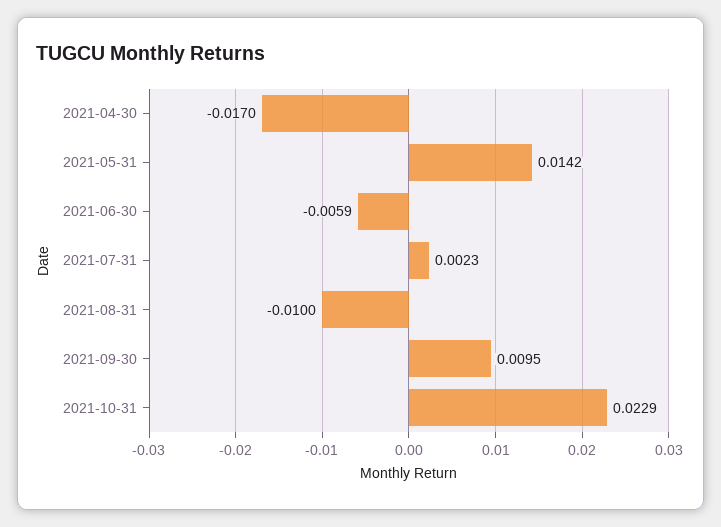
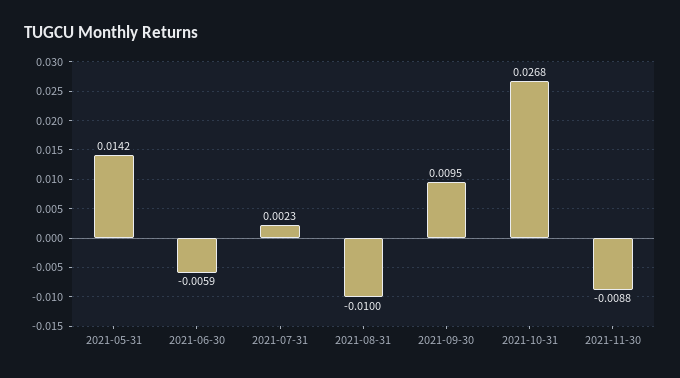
2021-04-30: -0.017 -> none
2021-10-31: 0.0229 -> 0.0268
2021-11-30: none -> -0.0088

